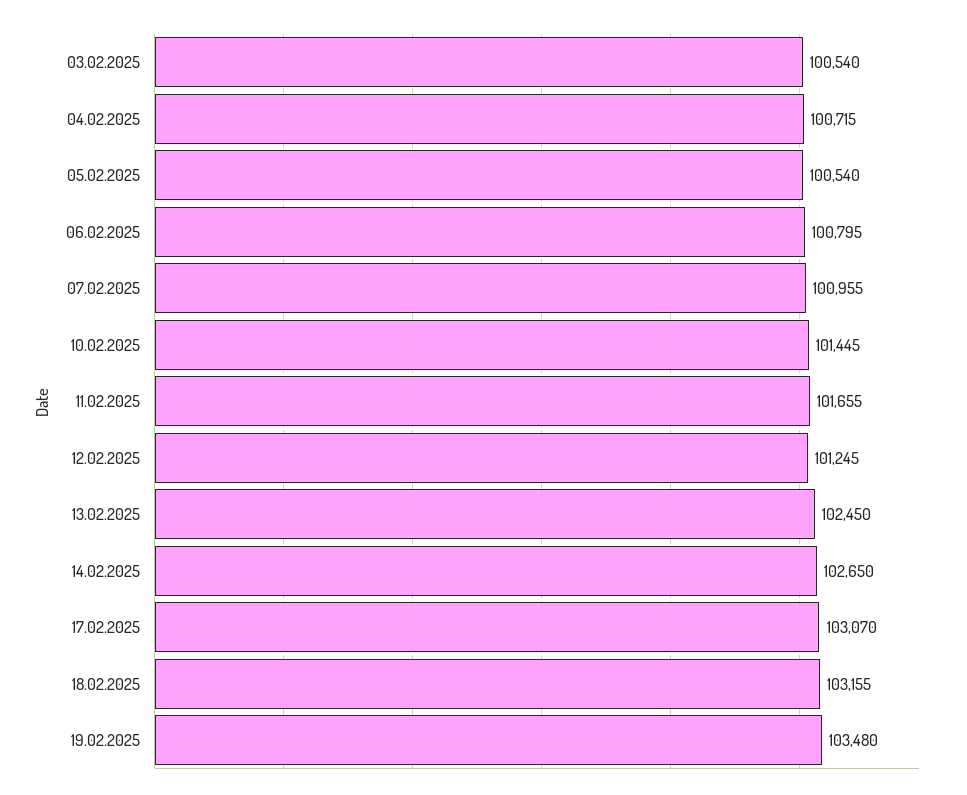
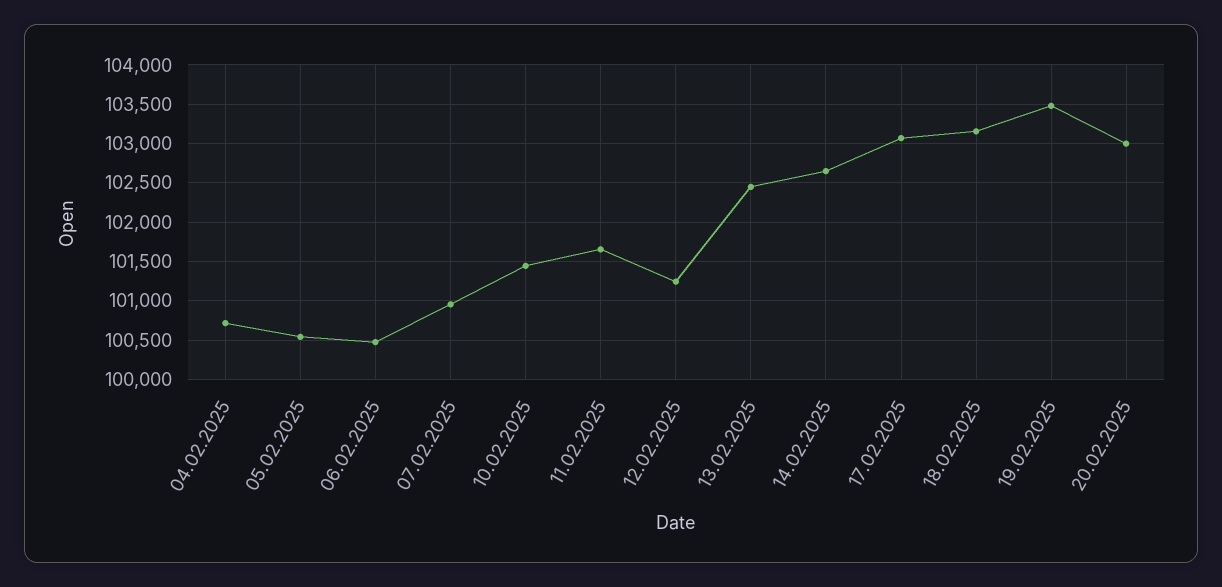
03.02.2025: 100540 -> none
06.02.2025: 100795 -> 100500
20.02.2025: none -> 103000

